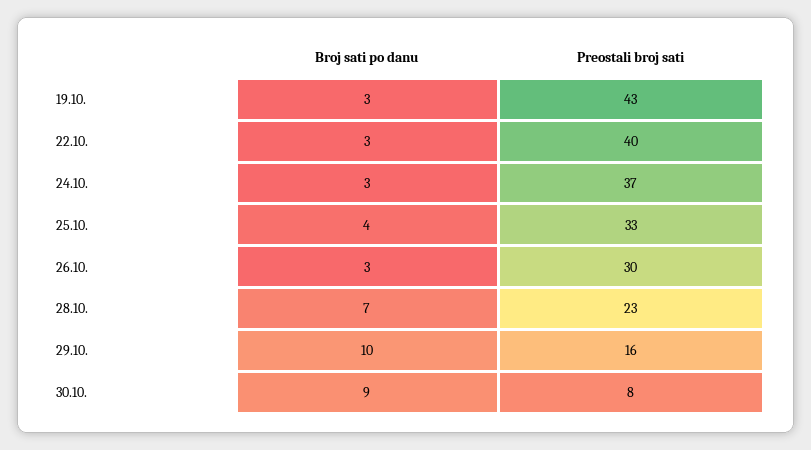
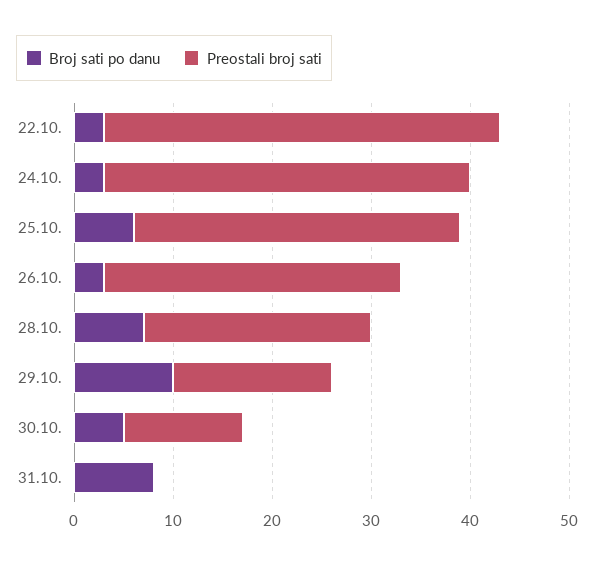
Broj sati po danu, 19.10.: 3 -> none
Preostali broj sati, 19.10.: 43 -> none
Broj sati po danu, 25.10.: 4 -> 6
Broj sati po danu, 30.10.: 9 -> 5
Preostali broj sati, 30.10.: 8 -> 12
Broj sati po danu, 31.10.: none -> 8
Preostali broj sati, 31.10.: none -> 0

